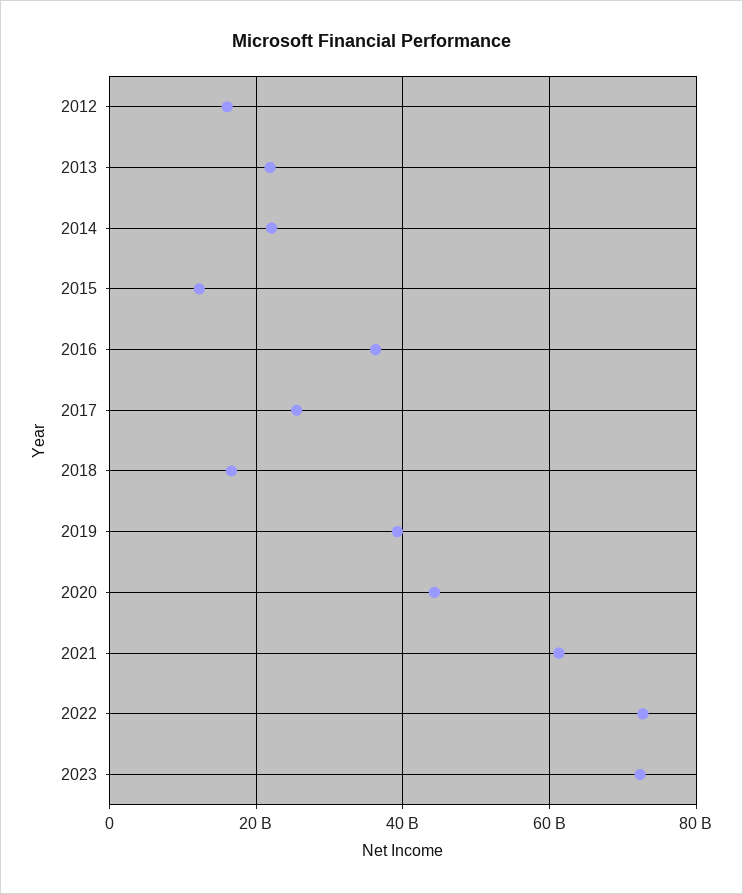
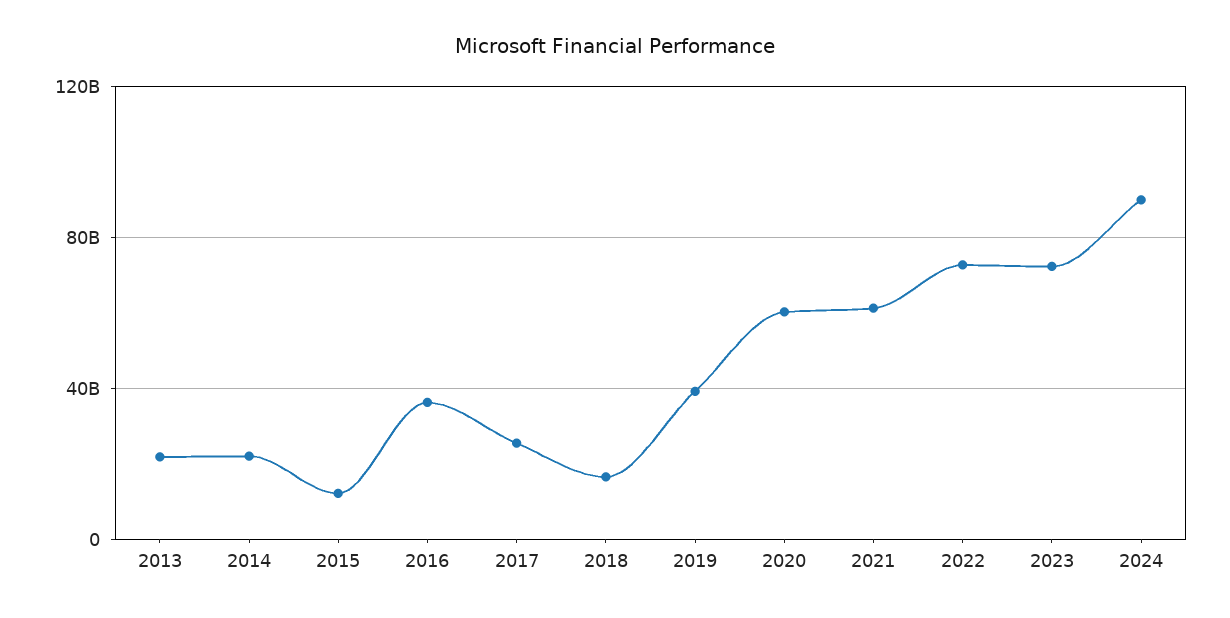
2012: 16000000000 -> none
2020: 44000000000 -> 60000000000
2024: none -> 90000000000

